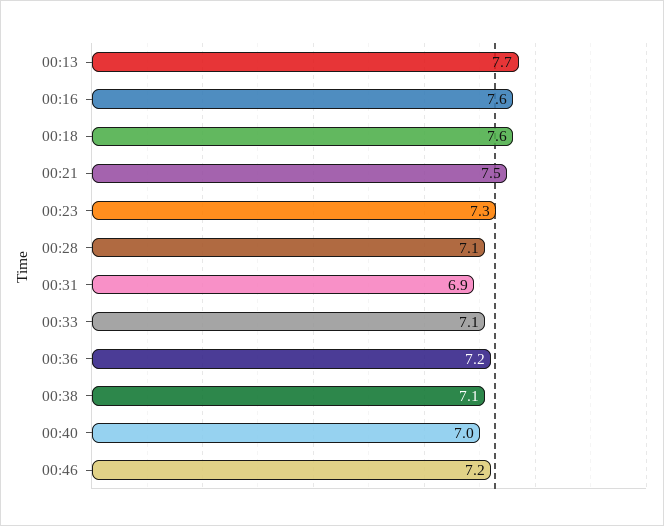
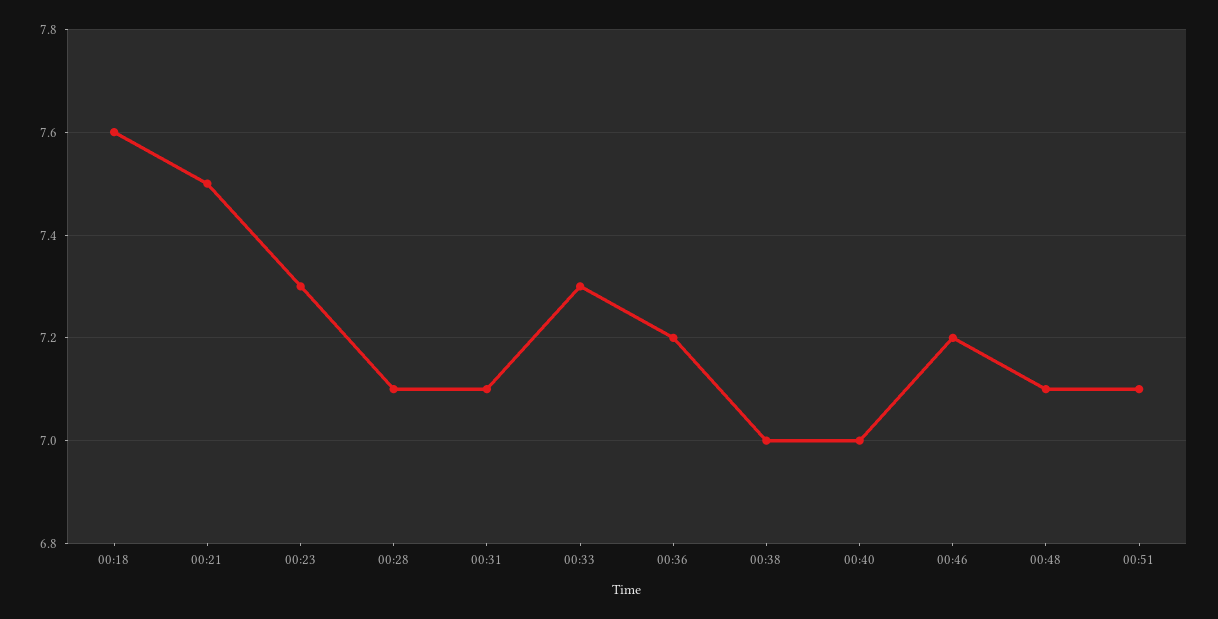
00:13: 7.7 -> none
00:16: 7.6 -> none
00:31: 6.9 -> 7.1
00:33: 7.1 -> 7.3
00:38: 7.1 -> 7
00:48: none -> 7.1
00:51: none -> 7.1

